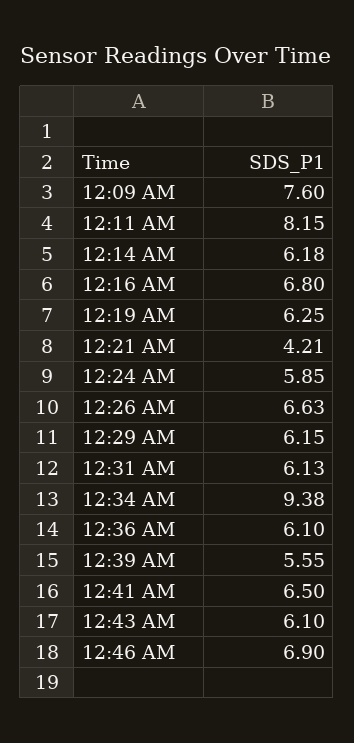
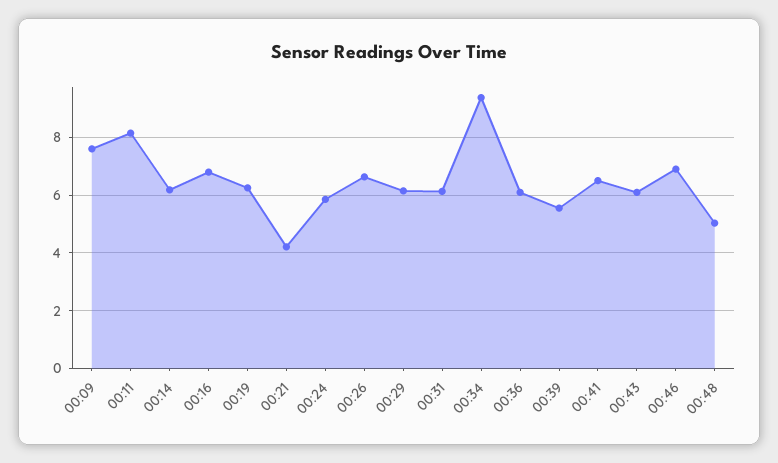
00:48: none -> 5

